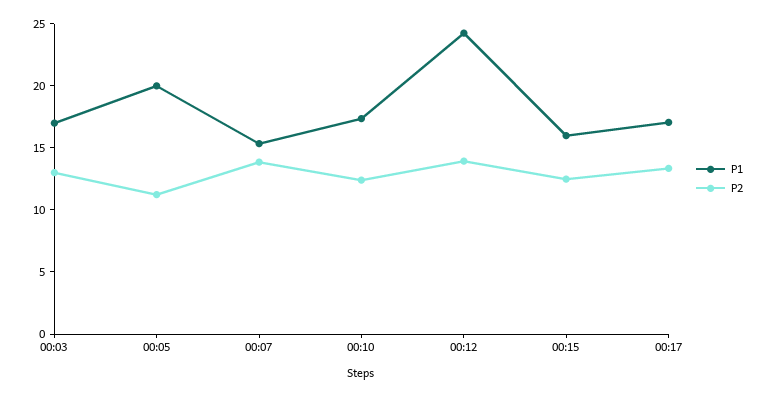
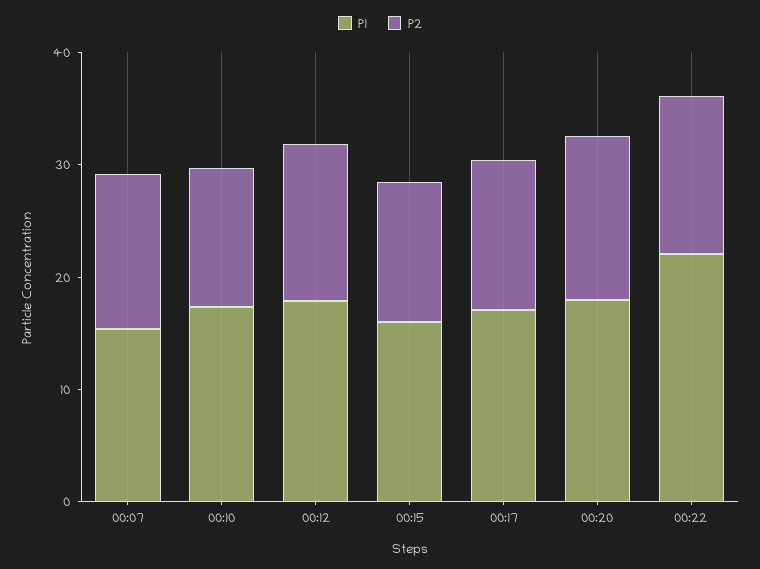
P1, 00:03: 17 -> none
P2, 00:03: 13 -> none
P1, 00:05: 20 -> none
P2, 00:05: 11 -> none
P1, 00:12: 24 -> 18
P1, 00:20: none -> 18
P2, 00:20: none -> 14
P1, 00:22: none -> 22
P2, 00:22: none -> 14

